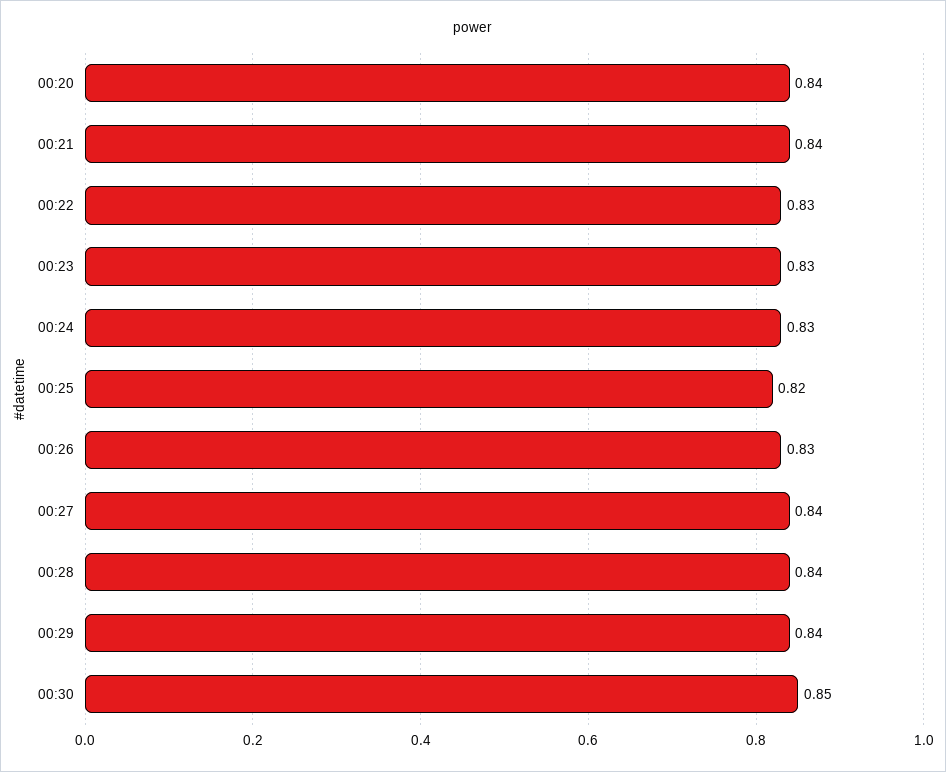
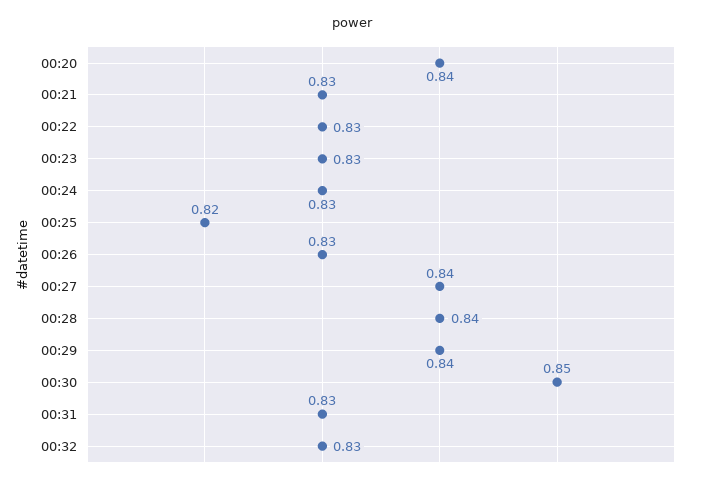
00:21: 0.84 -> 0.83
00:31: none -> 0.83
00:32: none -> 0.83

